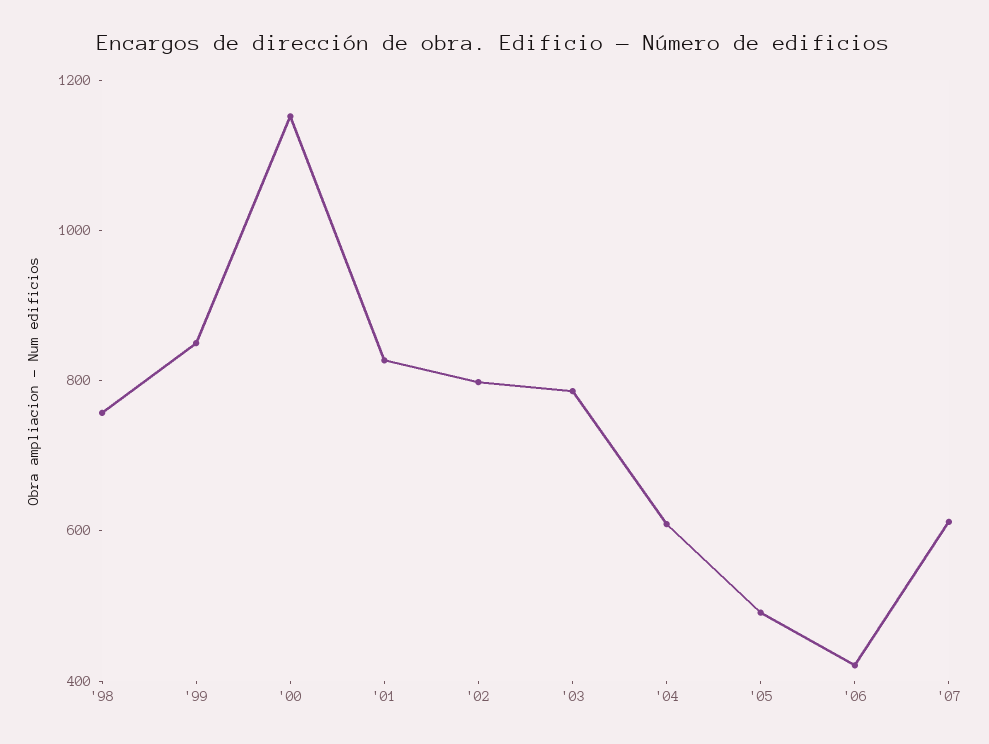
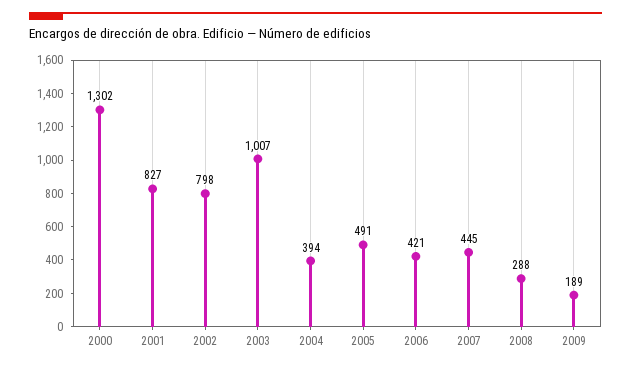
'98: 750 -> none
'99: 850 -> none
'00: 1150 -> 1302
'03: 800 -> 1007
'04: 600 -> 394
'07: 600 -> 445
2008: none -> 288
2009: none -> 189

